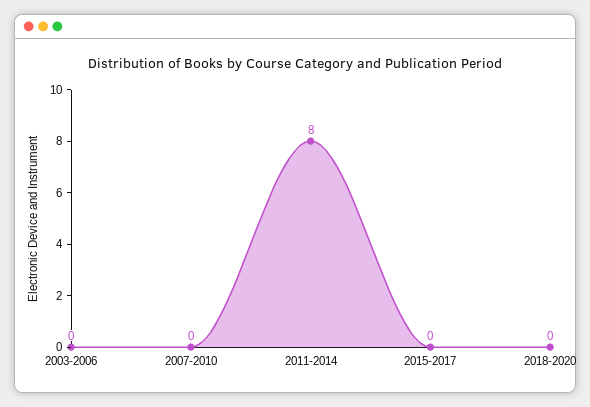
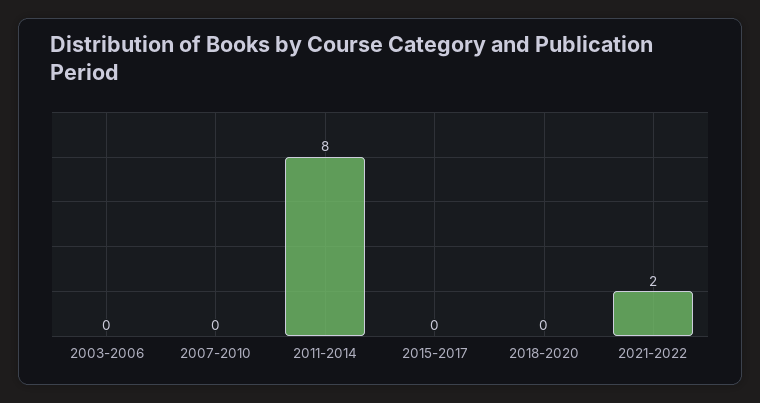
2021-2022: none -> 2

